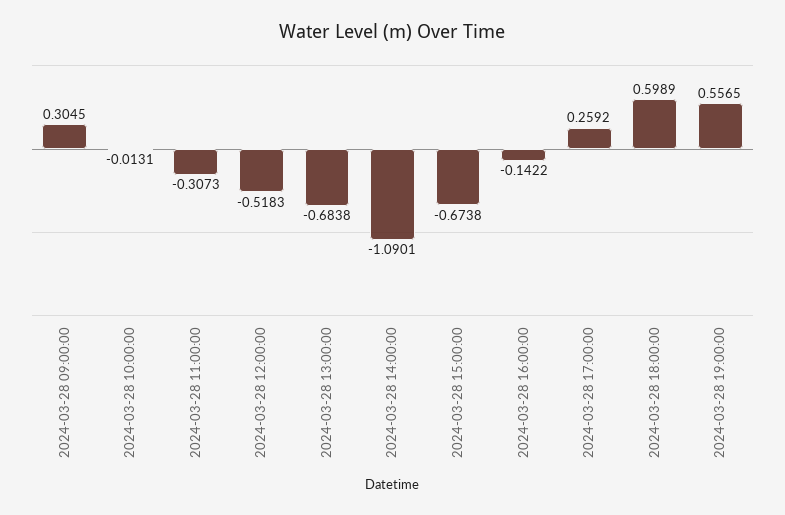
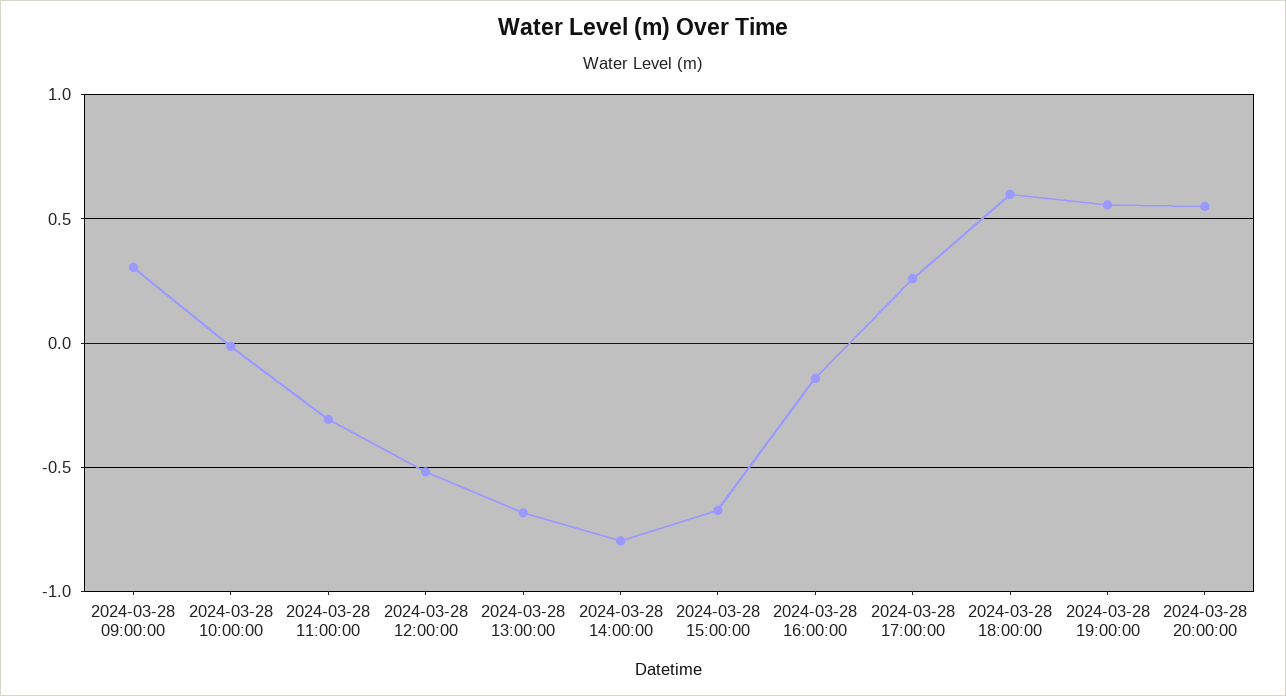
2024-03-28 14:00:00: -1.0901 -> -0.8
2024-03-28 20:00:00: none -> 0.55

